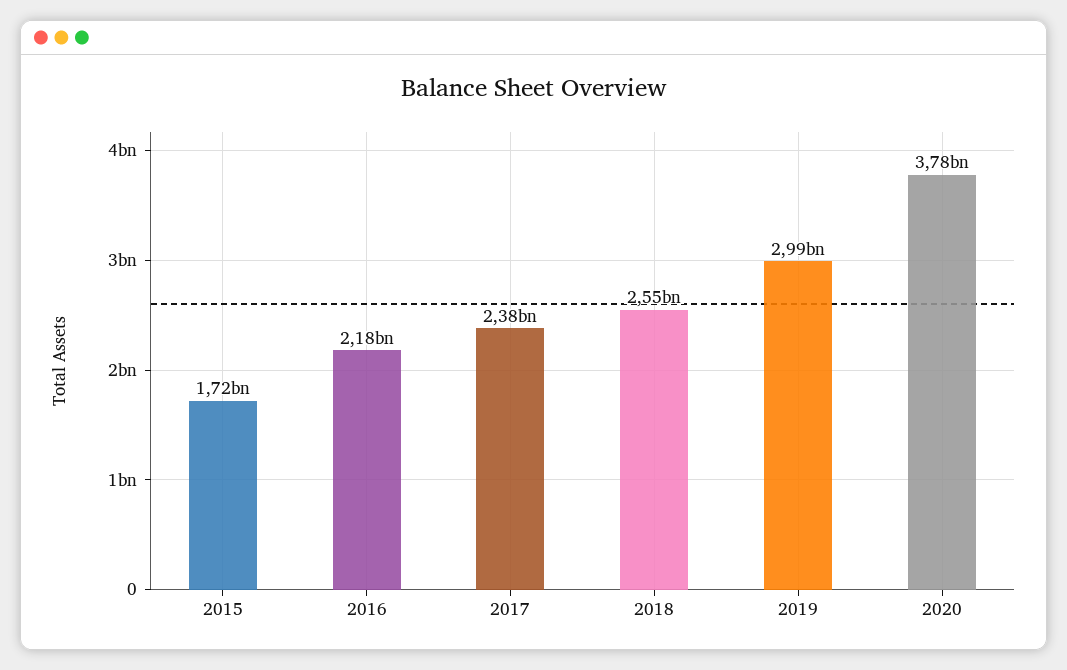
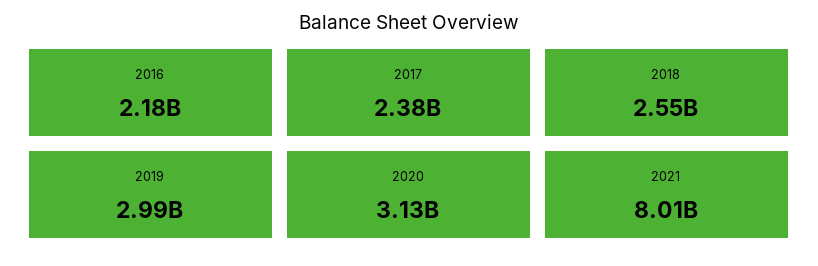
2015: 1720000000 -> none
2020: 3780000000 -> 3130000000
2021: none -> 8010000000

